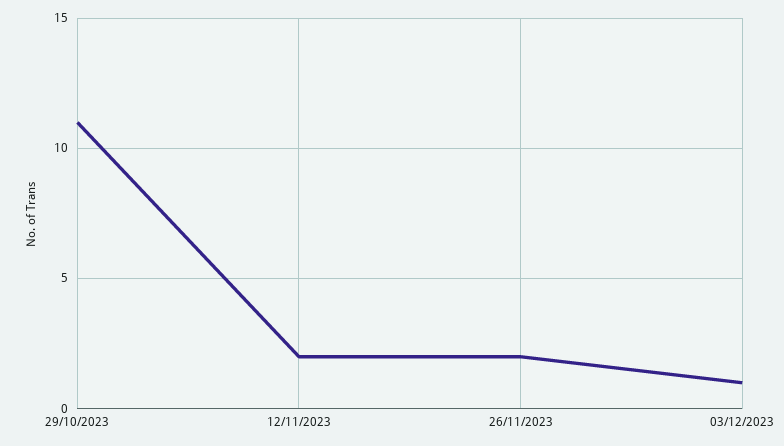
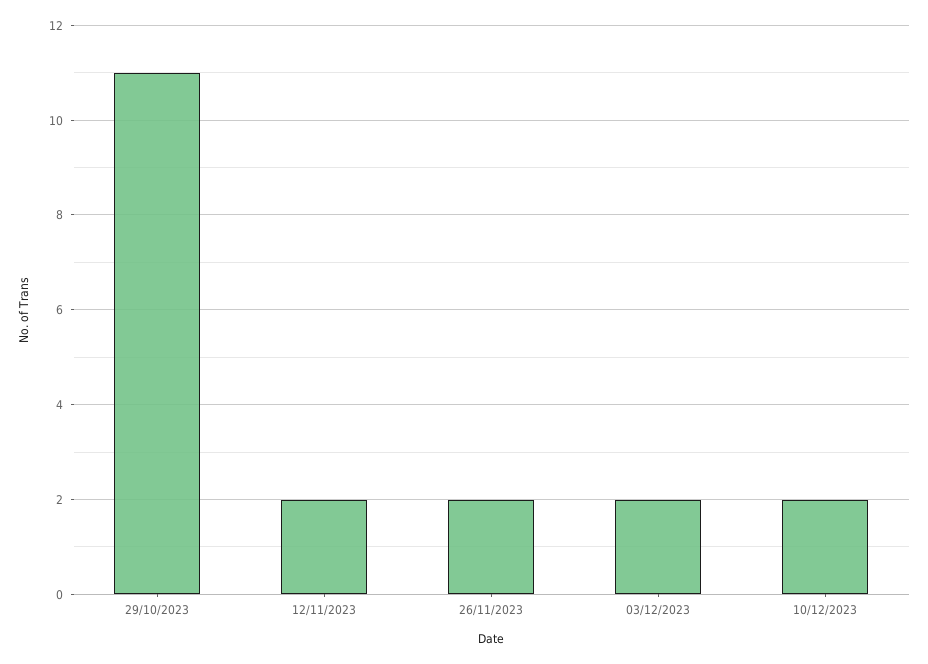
03/12/2023: 1 -> 2
10/12/2023: none -> 2

